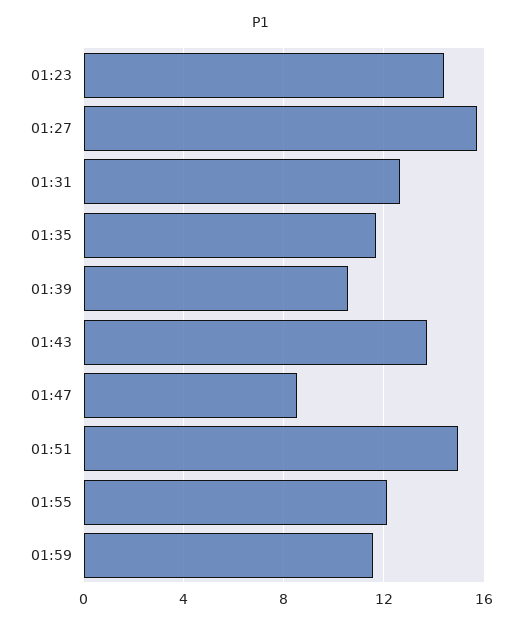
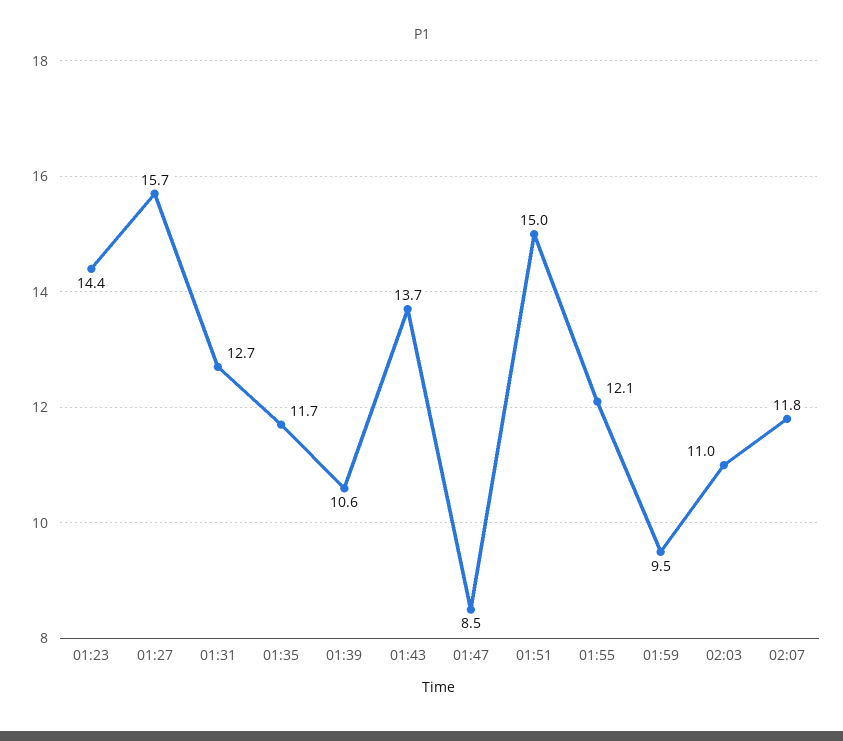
01:59: 11.5 -> 9.5
02:03: none -> 11
02:07: none -> 11.8

